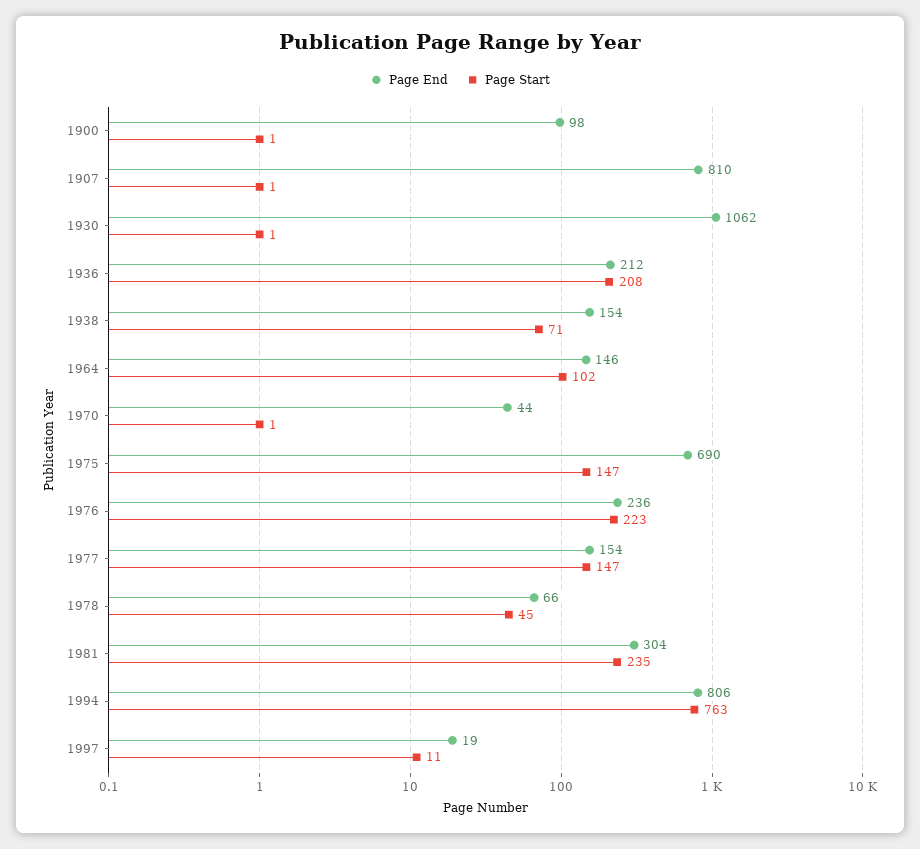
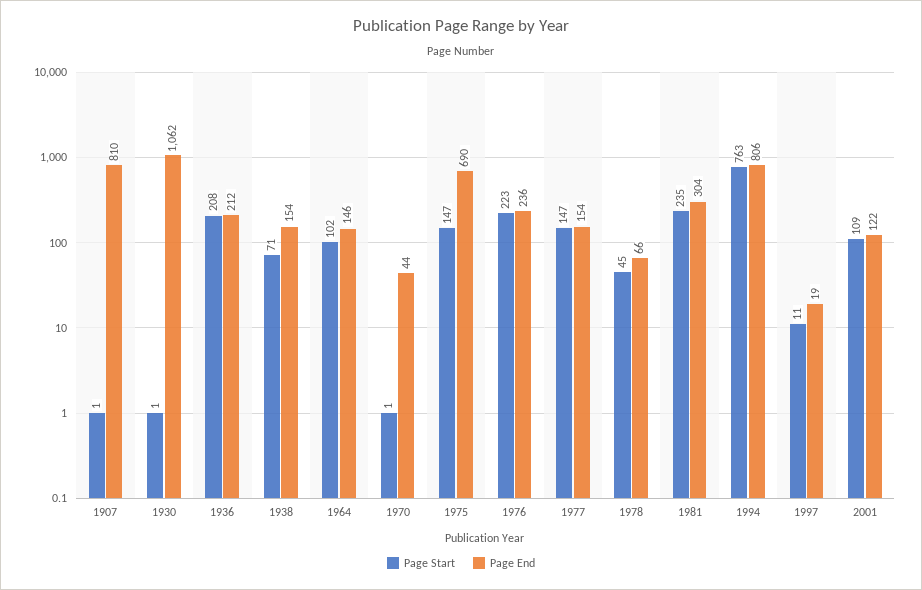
Page End, 1900: 98 -> none
Page Start, 1900: 1 -> none
Page Start, 2001: none -> 109
Page End, 2001: none -> 122

